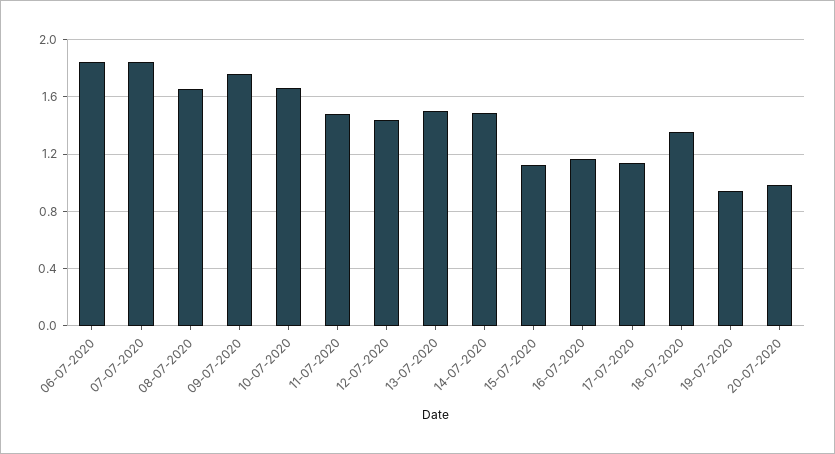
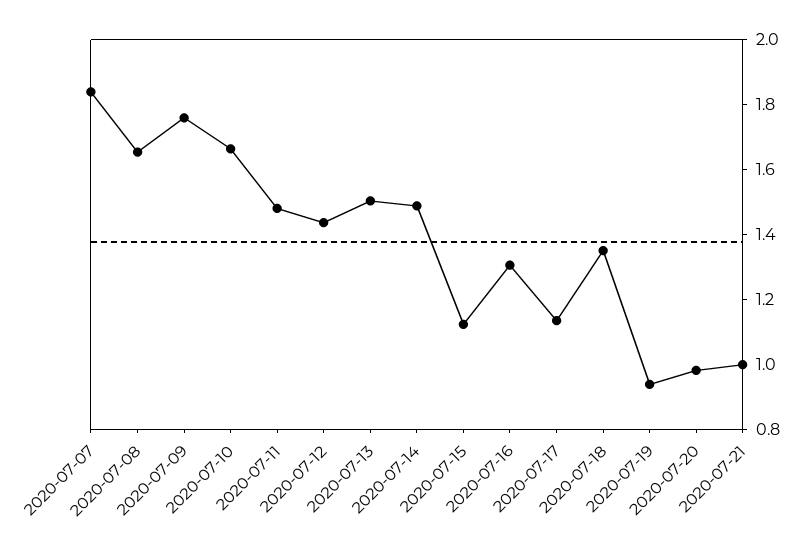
06-07-2020: 1.85 -> none
16-07-2020: 1.15 -> 1.3
2020-07-21: none -> 1

